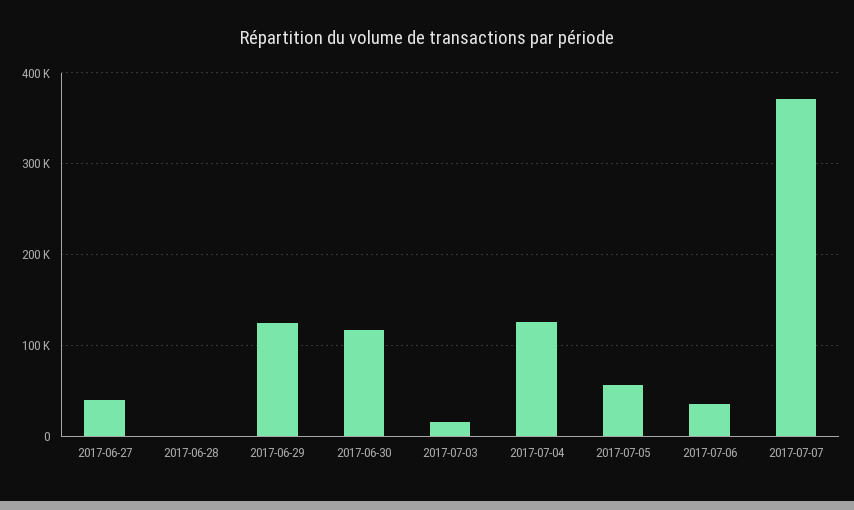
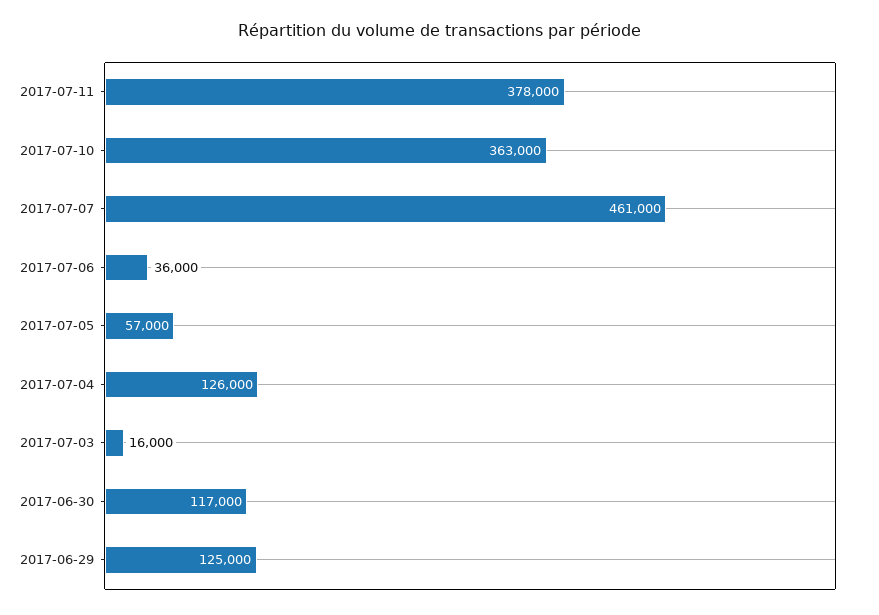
2017-06-27: 40000 -> none
2017-06-28: 0 -> none
2017-07-07: 370000 -> 461000
2017-07-11: none -> 378000
2017-07-10: none -> 363000

